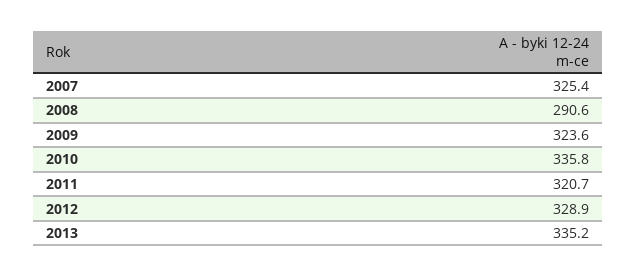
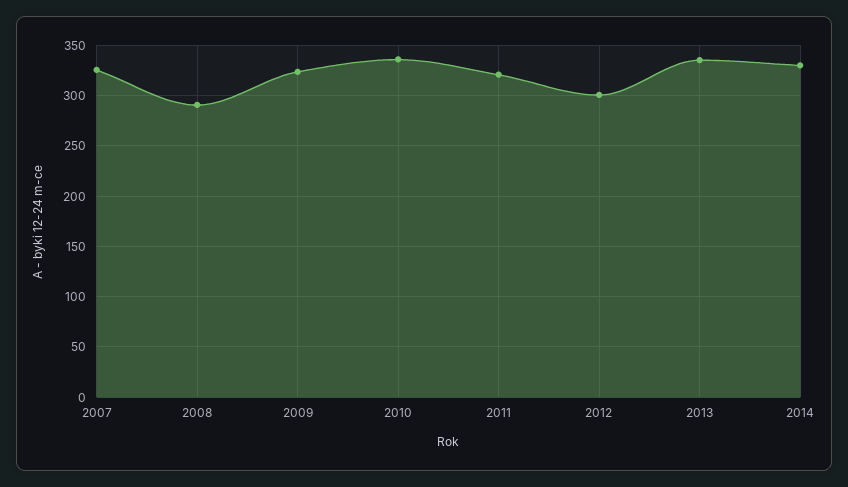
2012: 328.9 -> 300
2014: none -> 330

